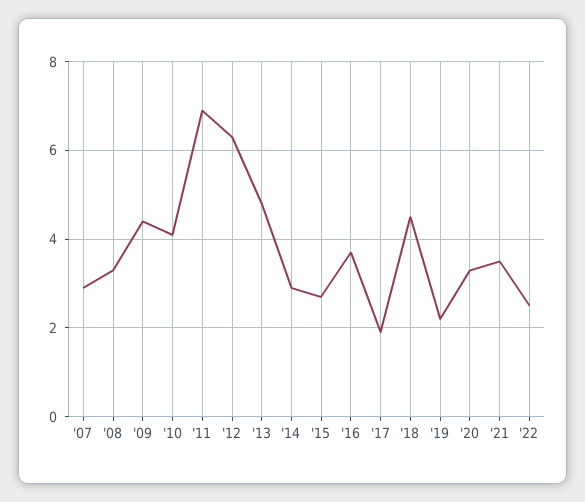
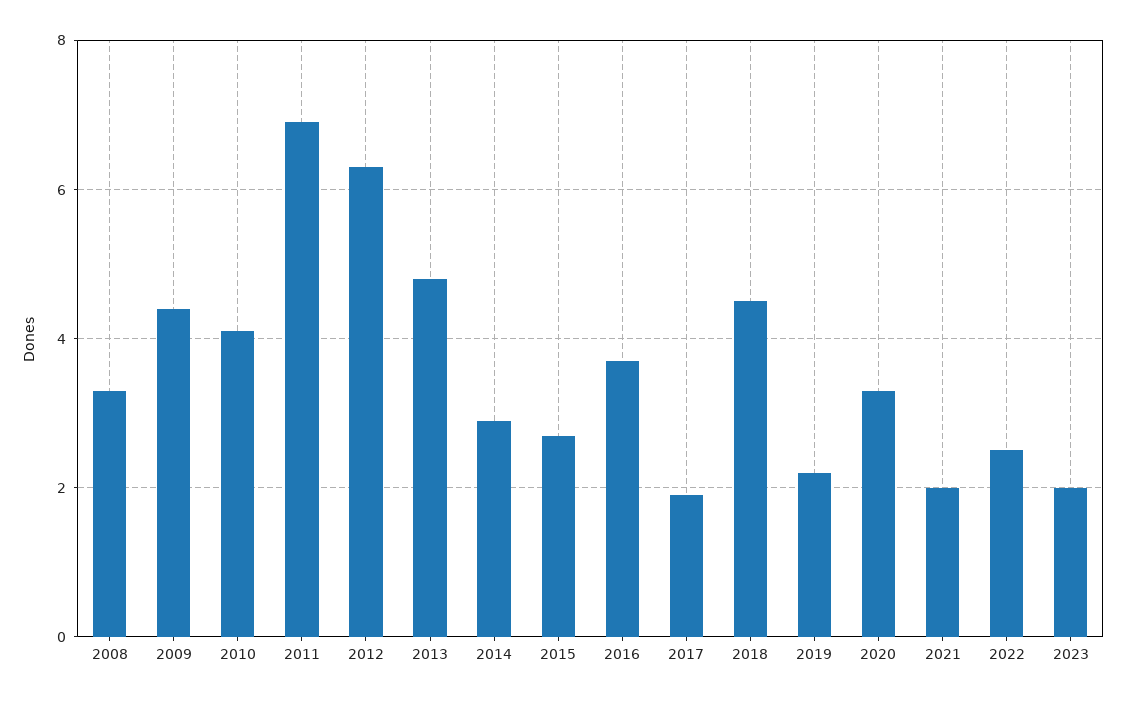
'07: 3 -> none
'21: 3.5 -> 2
2023: none -> 2

